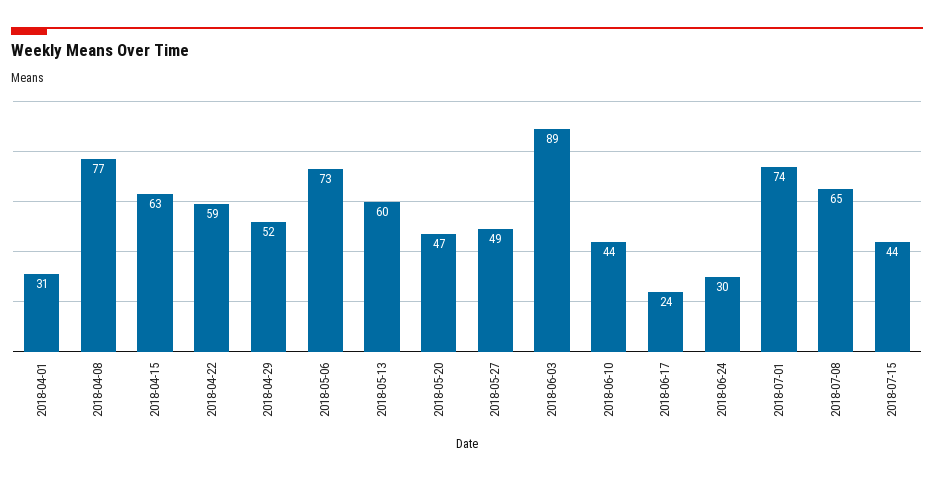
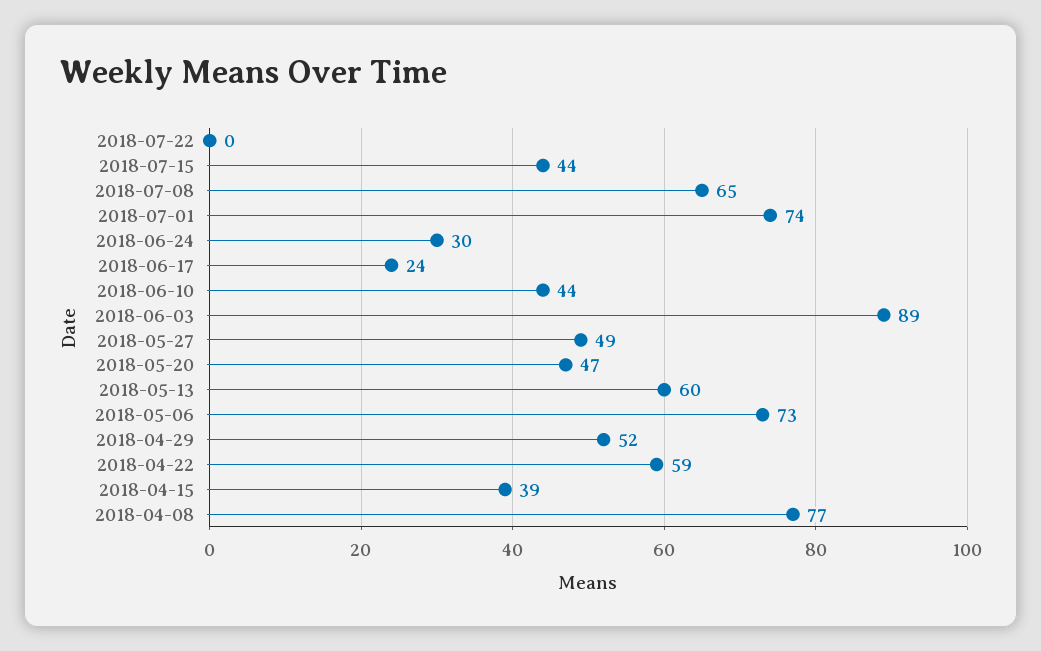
2018-04-01: 31 -> none
2018-04-15: 63 -> 39
2018-07-22: none -> 0

